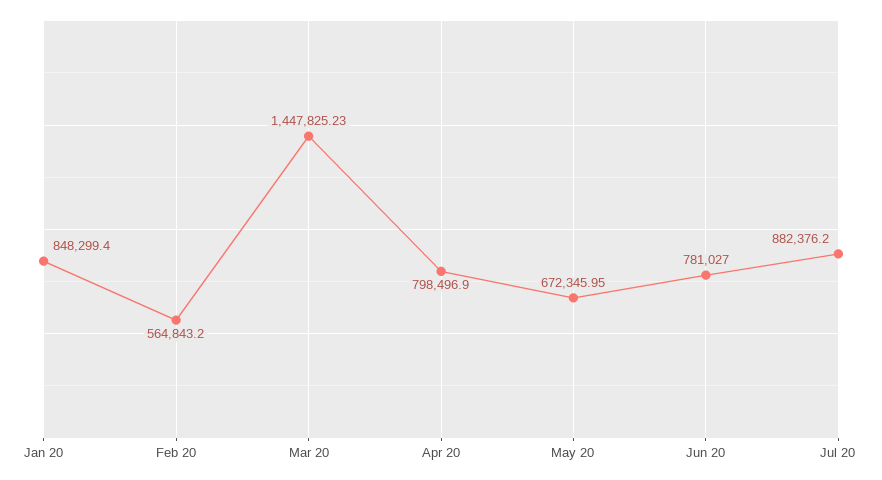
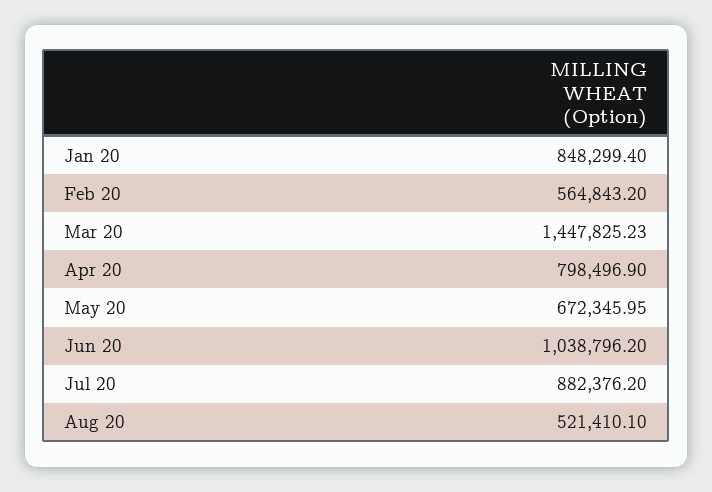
Jun 20: 781027 -> 1038796.2
Aug 20: none -> 521410.1

